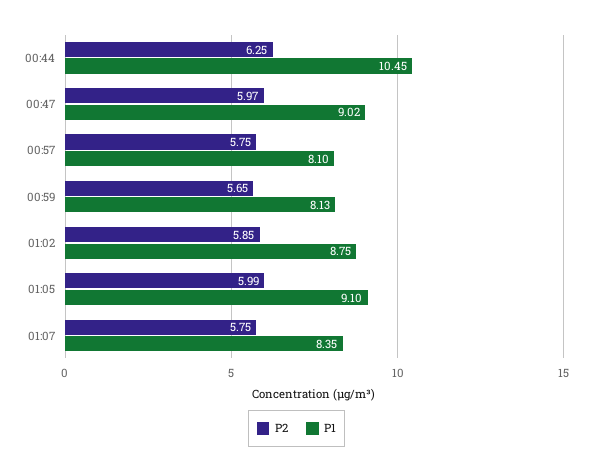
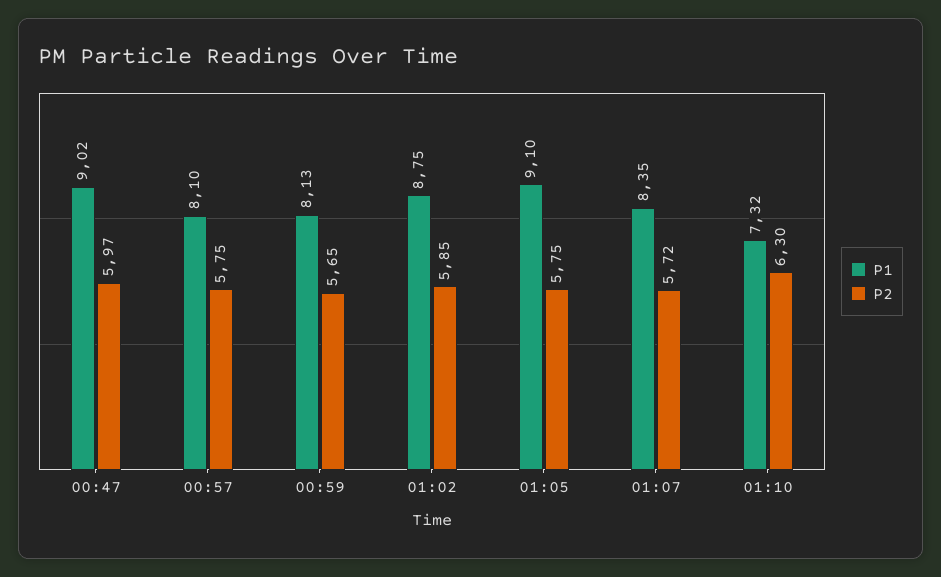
P2, 00:44: 6.25 -> none
P1, 00:44: 10.45 -> none
P2, 01:05: 5.99 -> 5.75
P2, 01:07: 5.75 -> 5.72
P1, 01:10: none -> 7.32
P2, 01:10: none -> 6.3

